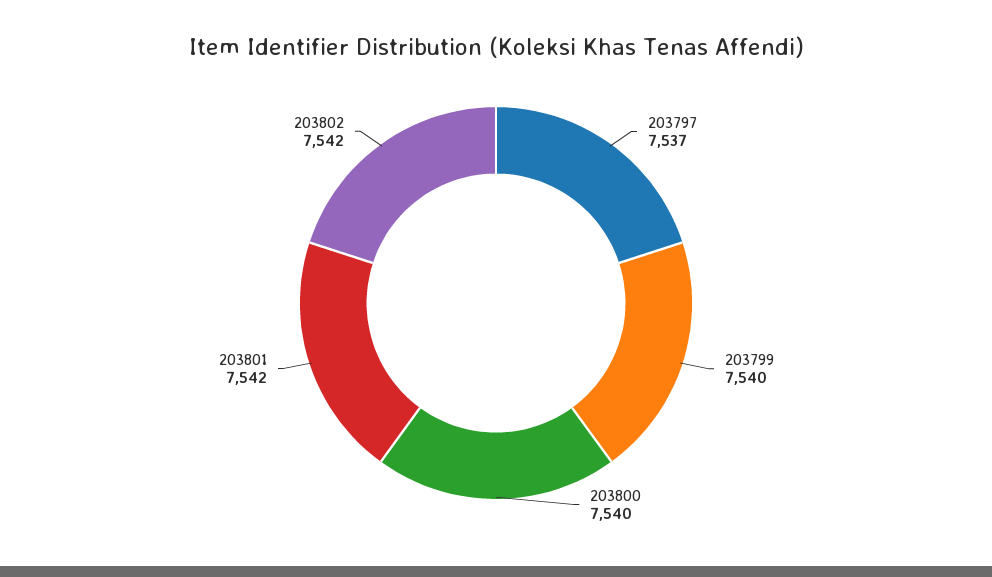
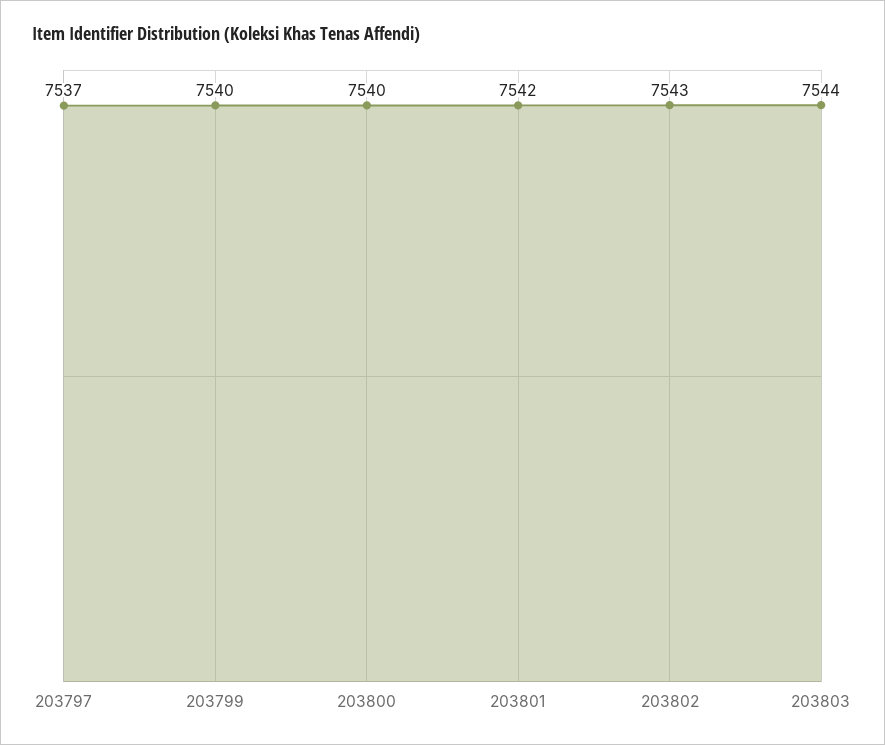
203802: 7542 -> 7543
203803: none -> 7544

